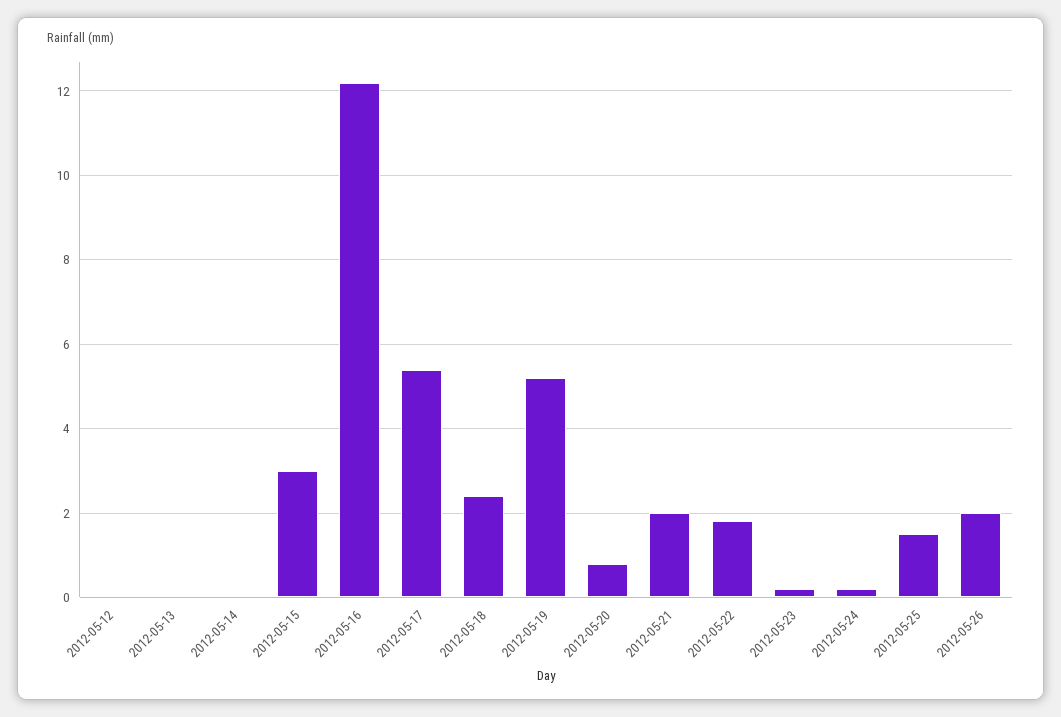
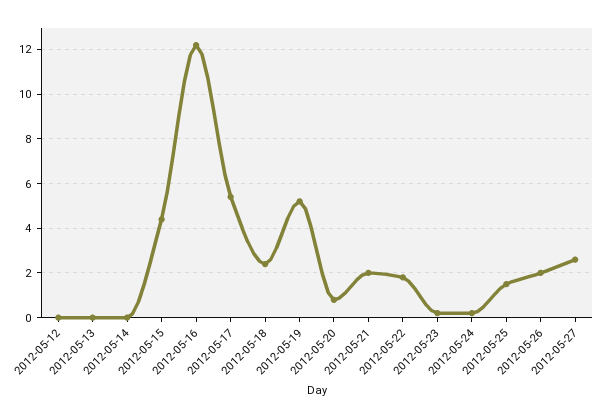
2012-05-15: 3 -> 4.5
2012-05-27: none -> 2.5

